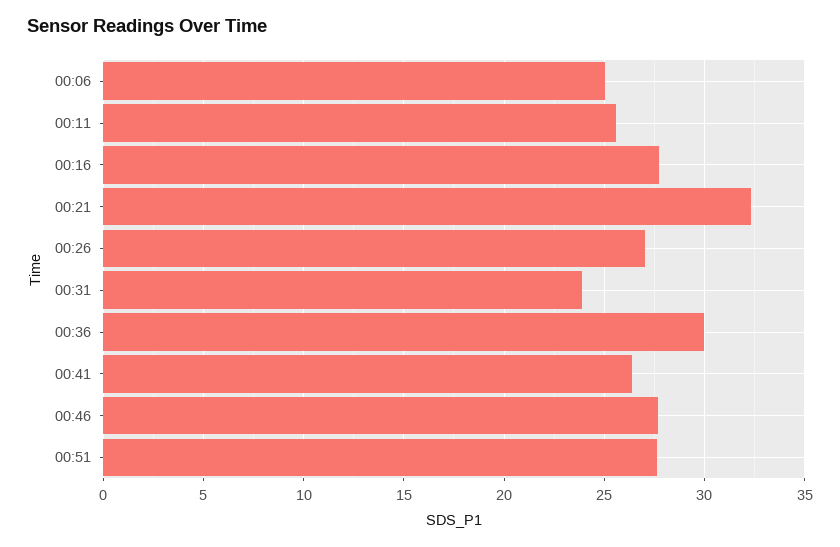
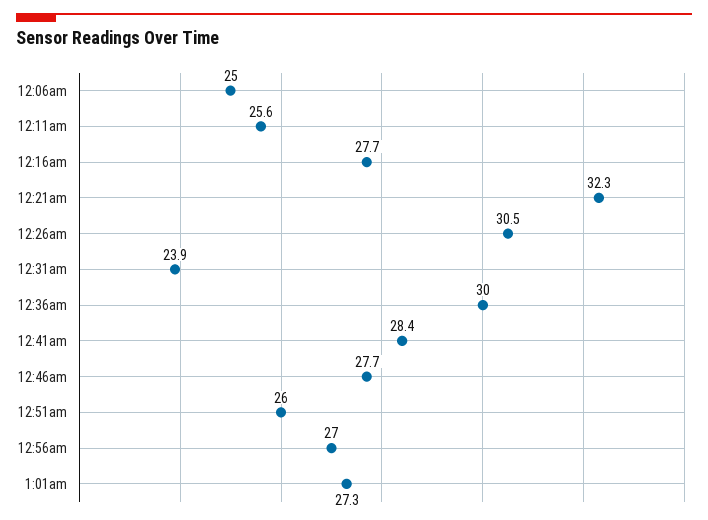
00:26: 27 -> 30.5
00:41: 26.5 -> 28.4
00:51: 27.5 -> 26
12:56am: none -> 27
1:01am: none -> 27.3

